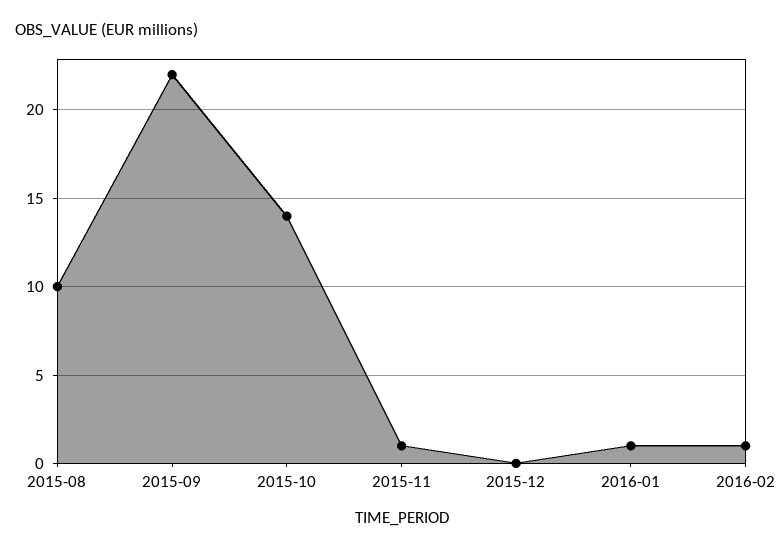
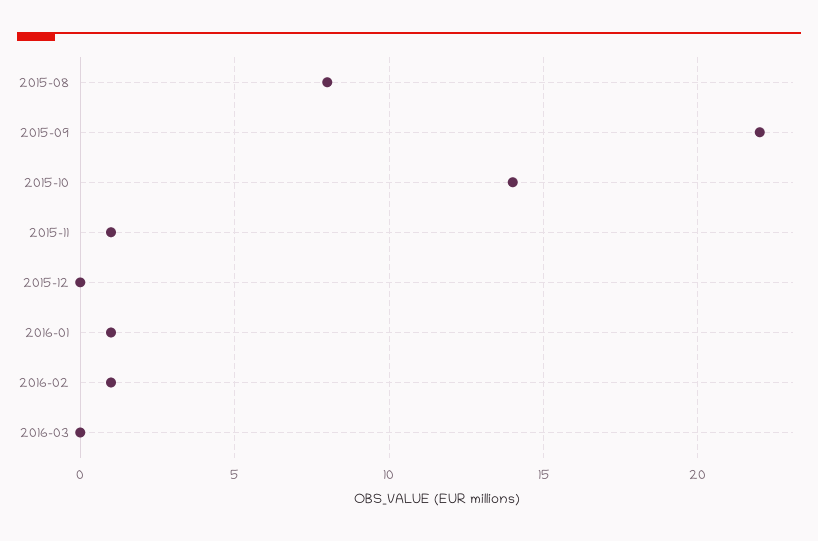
2015-08: 10 -> 8
2016-03: none -> 0

